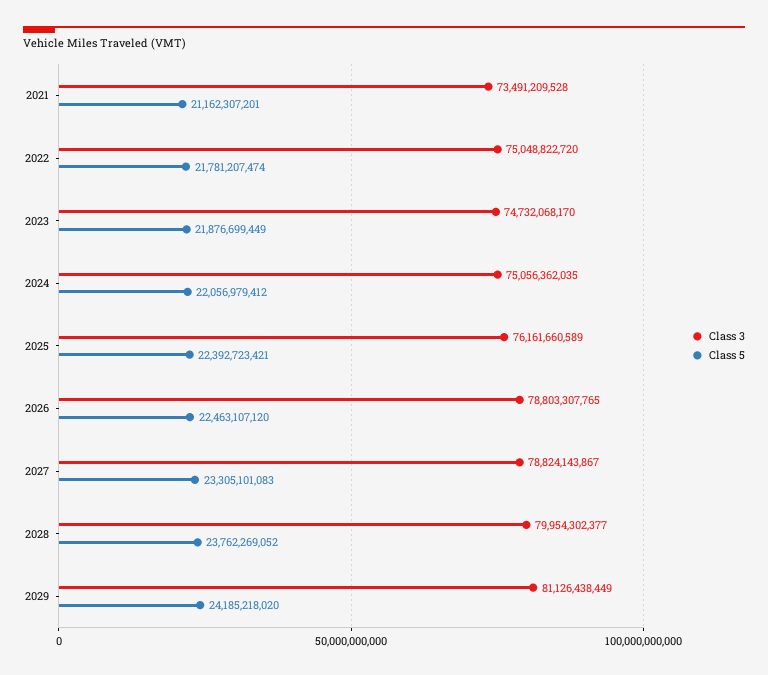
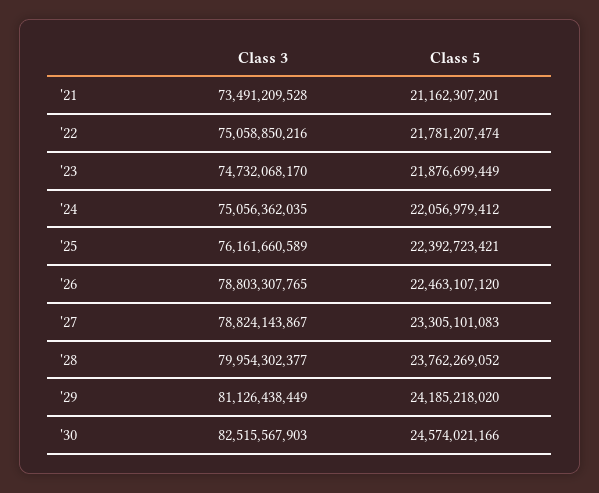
Class 3, 2022: 75048822720 -> 75058850216
Class 3, '30: none -> 82515567903
Class 5, '30: none -> 24574021166

